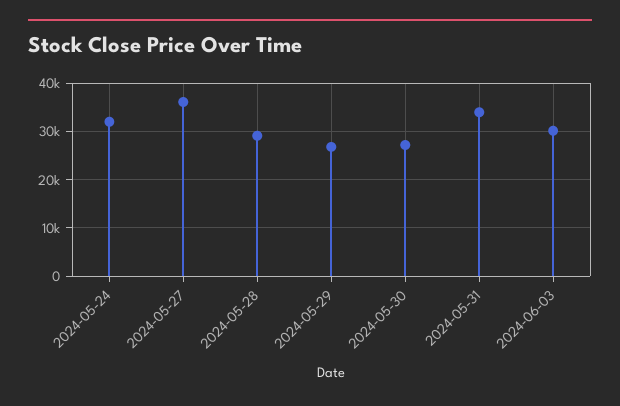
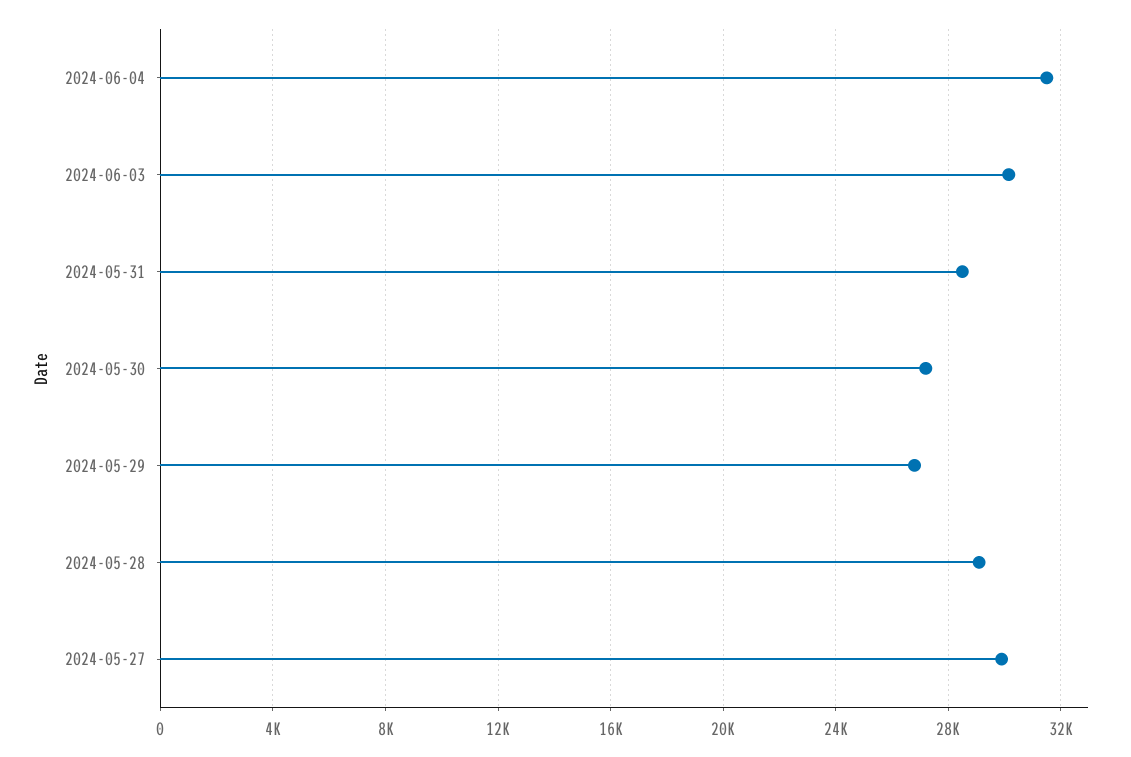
2024-05-24: 32000 -> none
2024-05-27: 36000 -> 30000
2024-05-31: 34000 -> 28500
2024-06-04: none -> 31500

